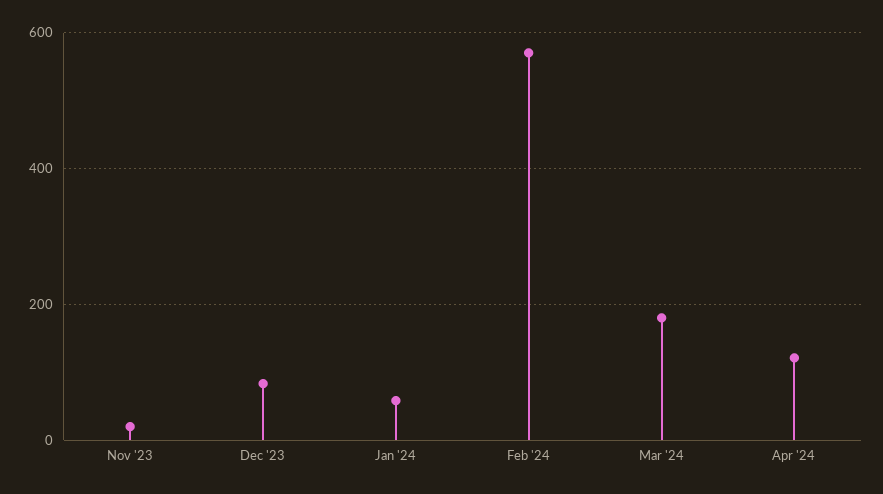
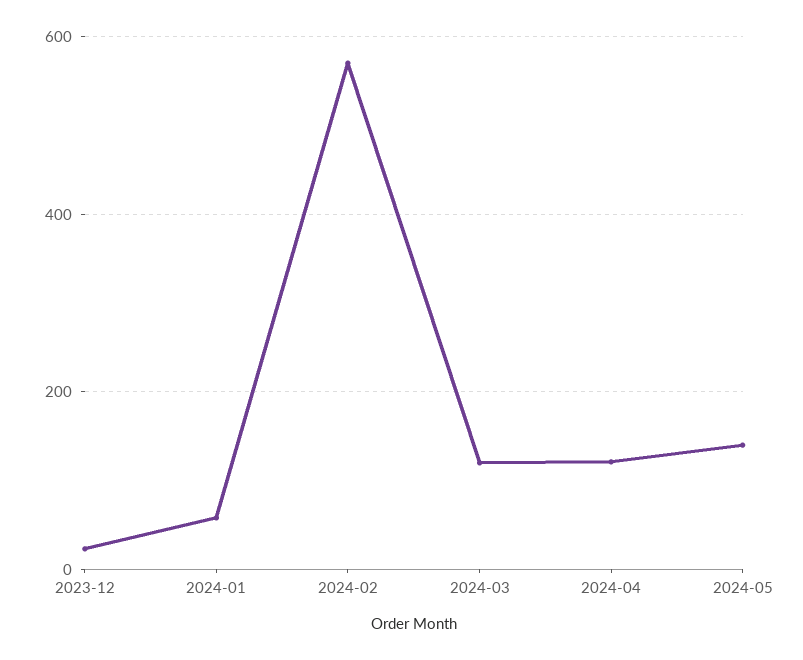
Nov '23: 20 -> none
Dec '23: 80 -> 20
Mar '24: 180 -> 120
2024-05: none -> 140

